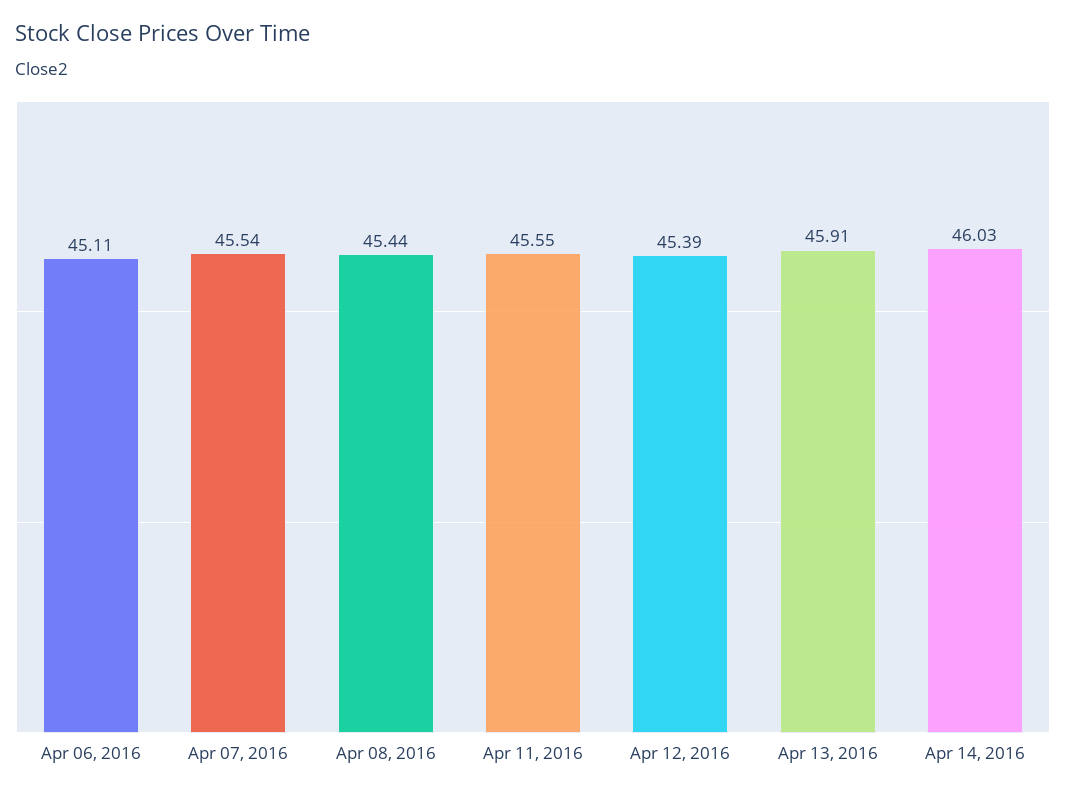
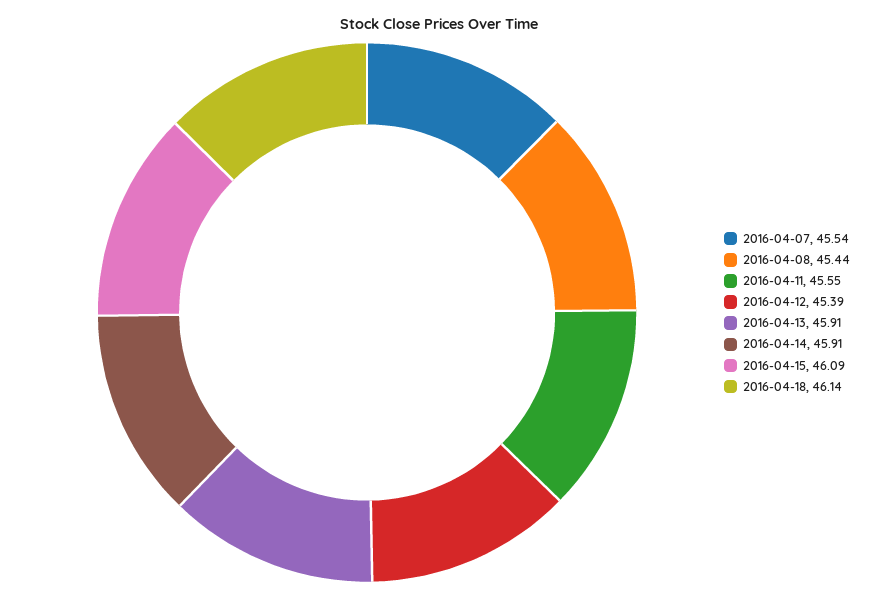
Apr 06, 2016: 45.11 -> none
Apr 14, 2016: 46.03 -> 45.91
2016-04-15: none -> 46.09
2016-04-18: none -> 46.14

